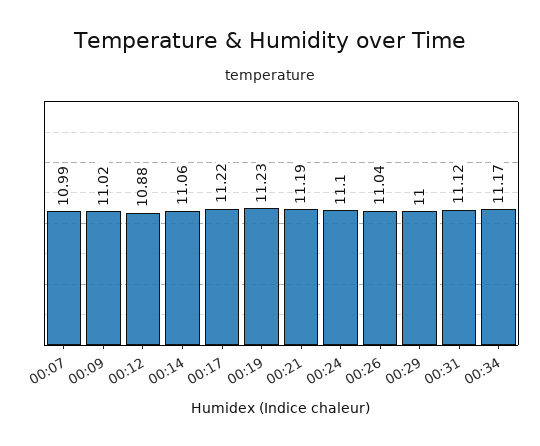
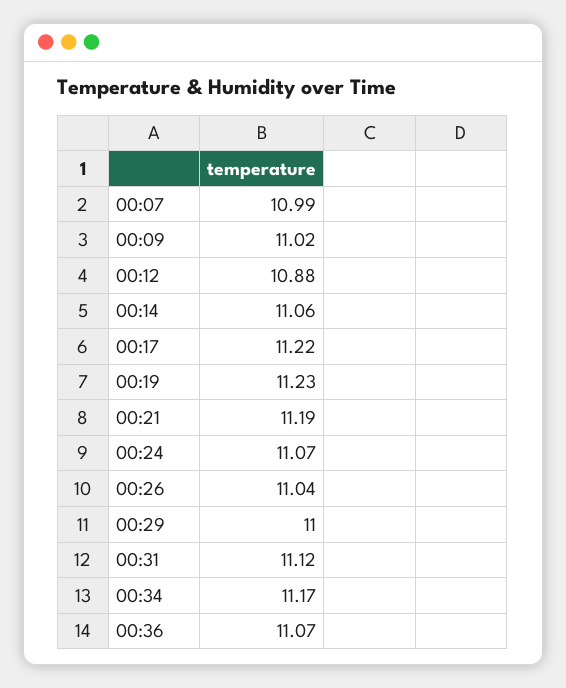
00:24: 11.1 -> 11.07
00:36: none -> 11.07

